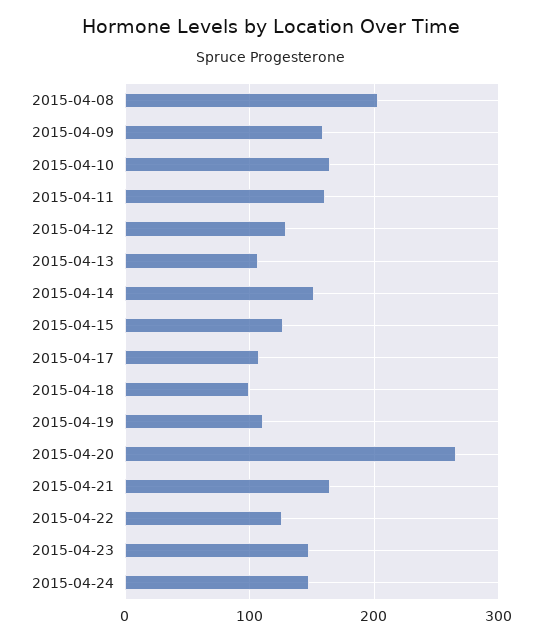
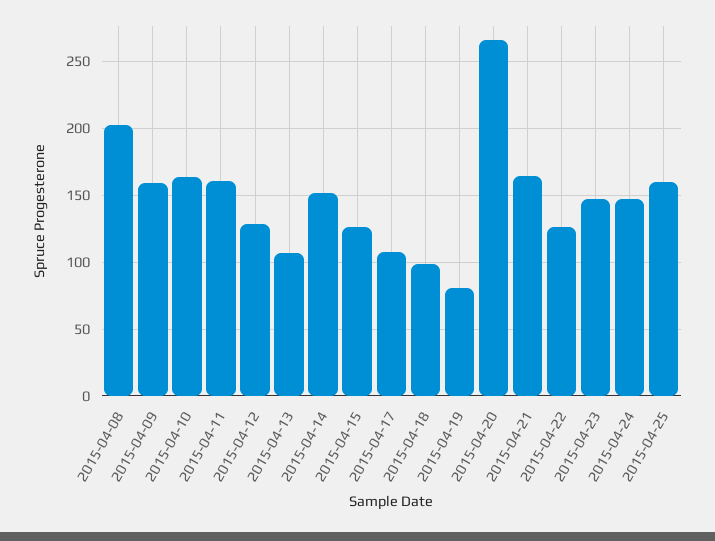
2015-04-19: 110 -> 80
2015-04-25: none -> 160

